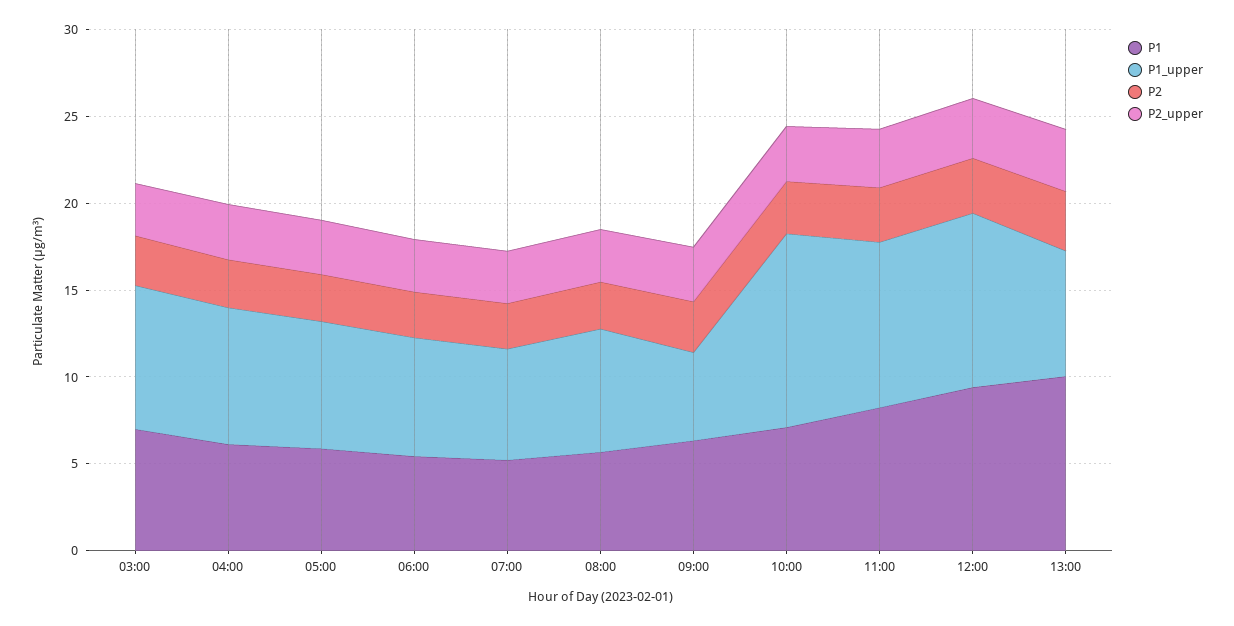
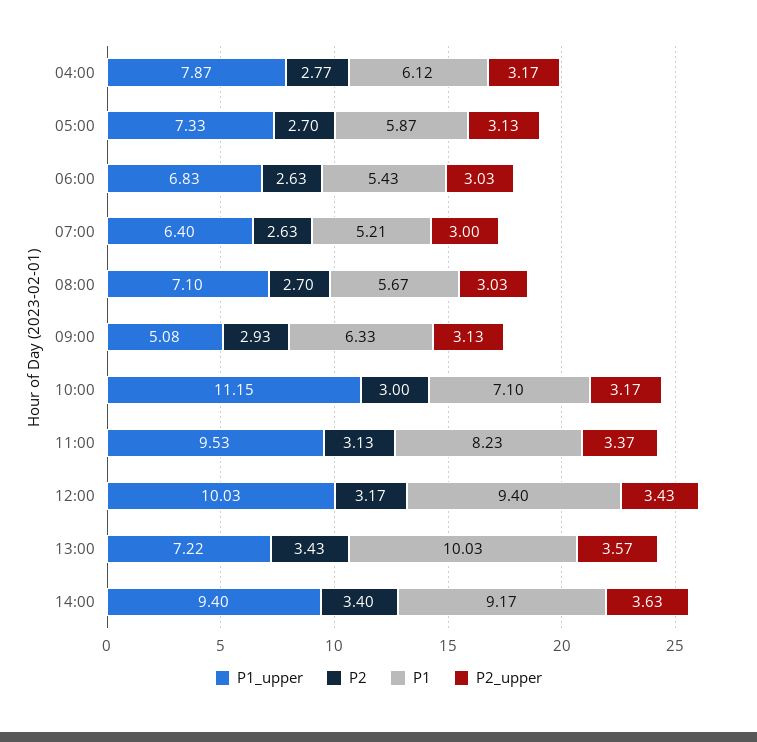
P1, 03:00: 7 -> none
P1_upper, 03:00: 8 -> none
P2, 03:00: 3 -> none
P2_upper, 03:00: 3 -> none
P1_upper, 14:00: none -> 9.4
P2, 14:00: none -> 3.4
P1, 14:00: none -> 9.17
P2_upper, 14:00: none -> 3.63

